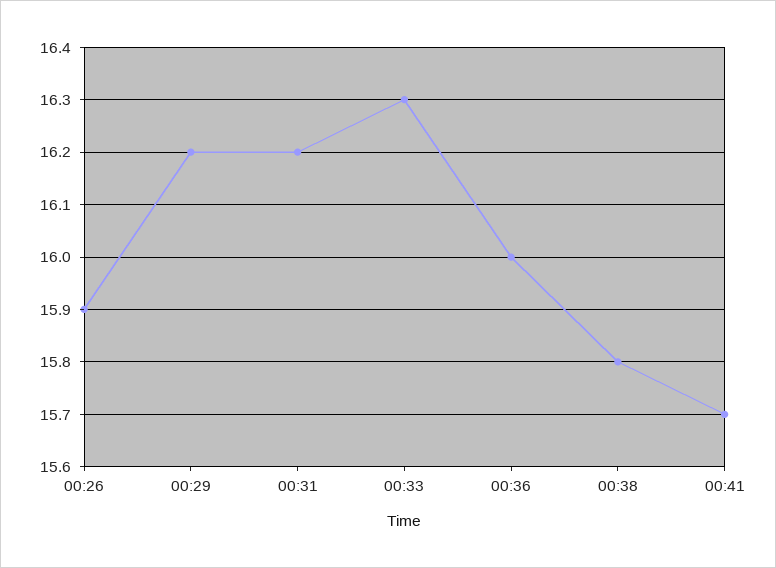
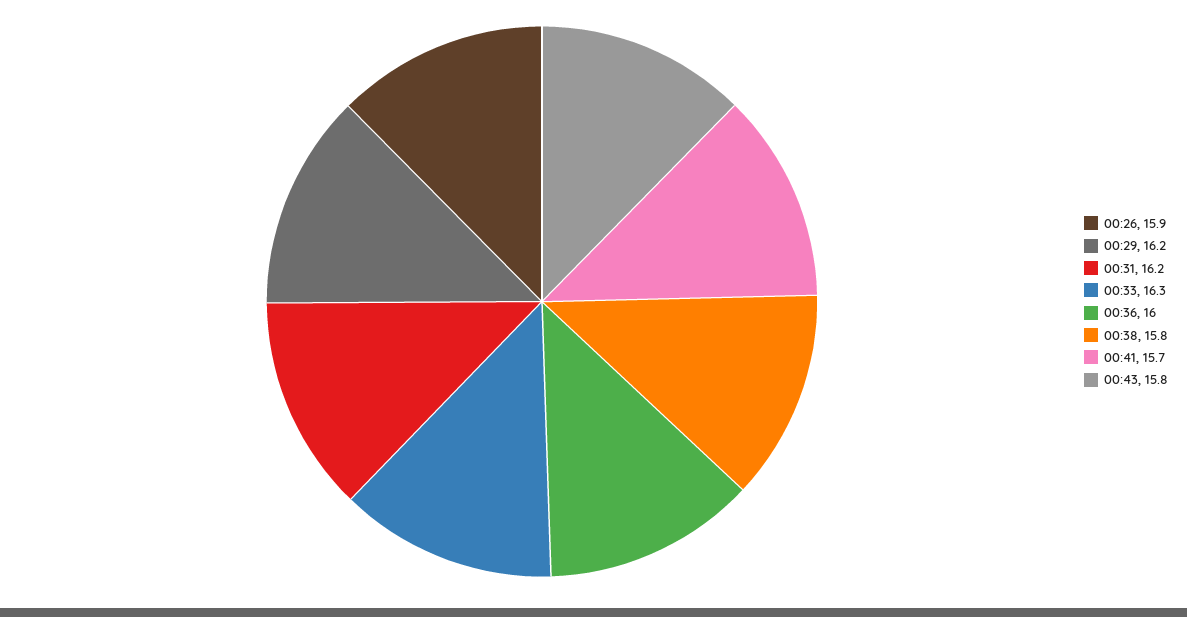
00:43: none -> 15.8

